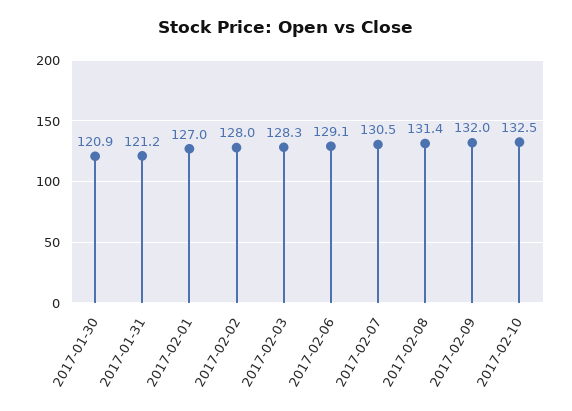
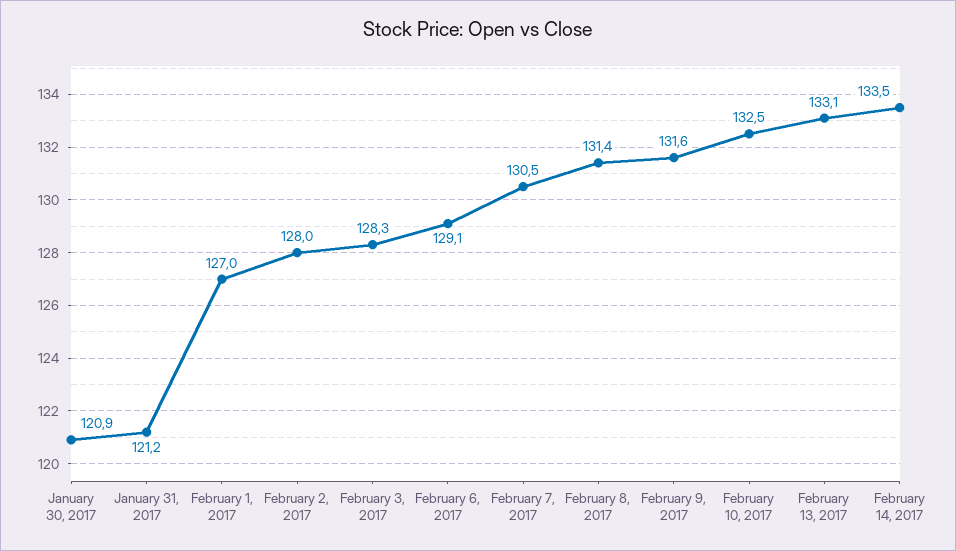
2017-02-09: 132 -> 131.6
February 13, 2017: none -> 133.1
February 14, 2017: none -> 133.5

